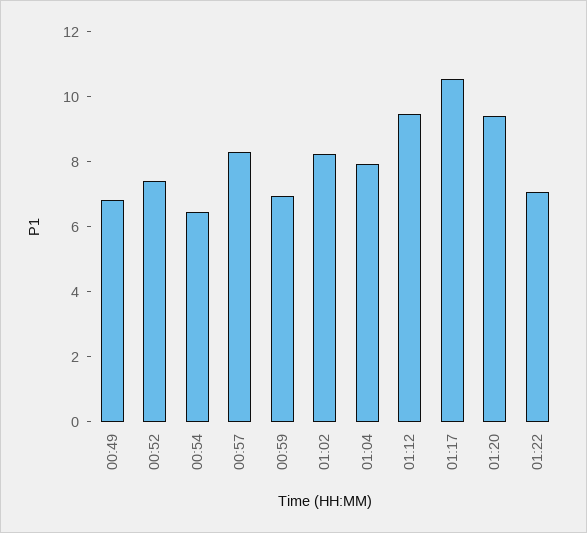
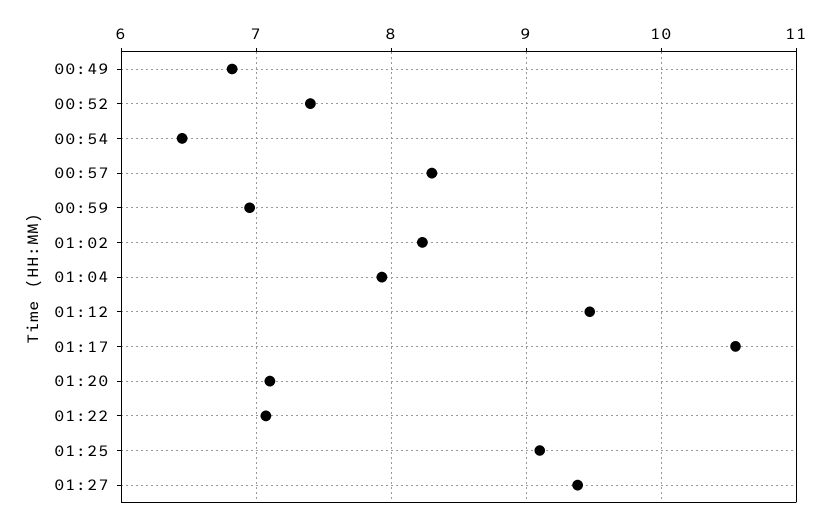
01:20: 9.5 -> 7.1
01:25: none -> 9.1
01:27: none -> 9.4

